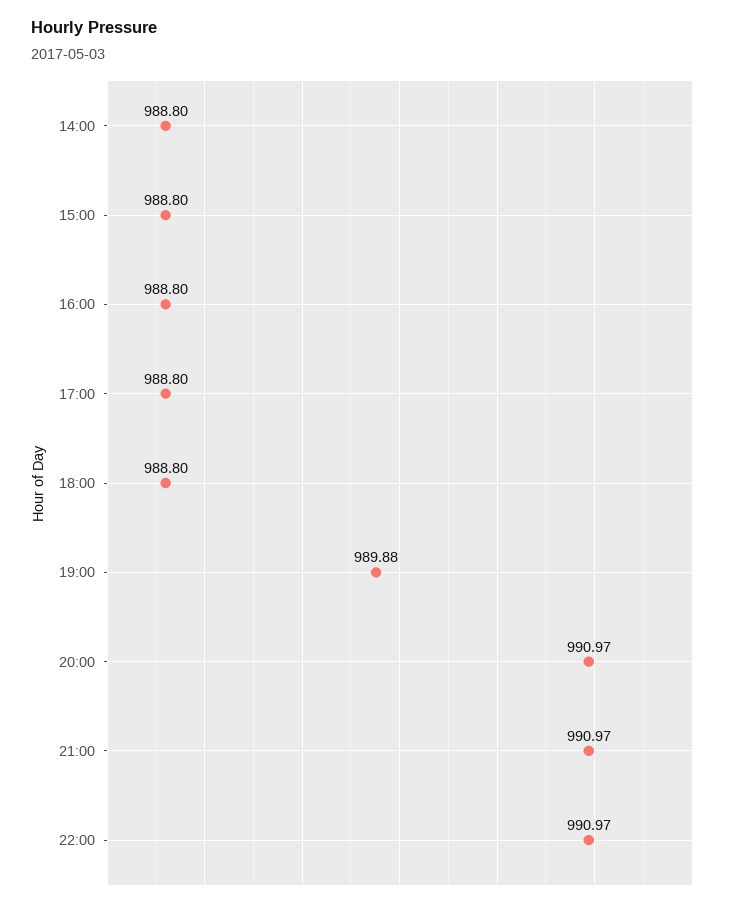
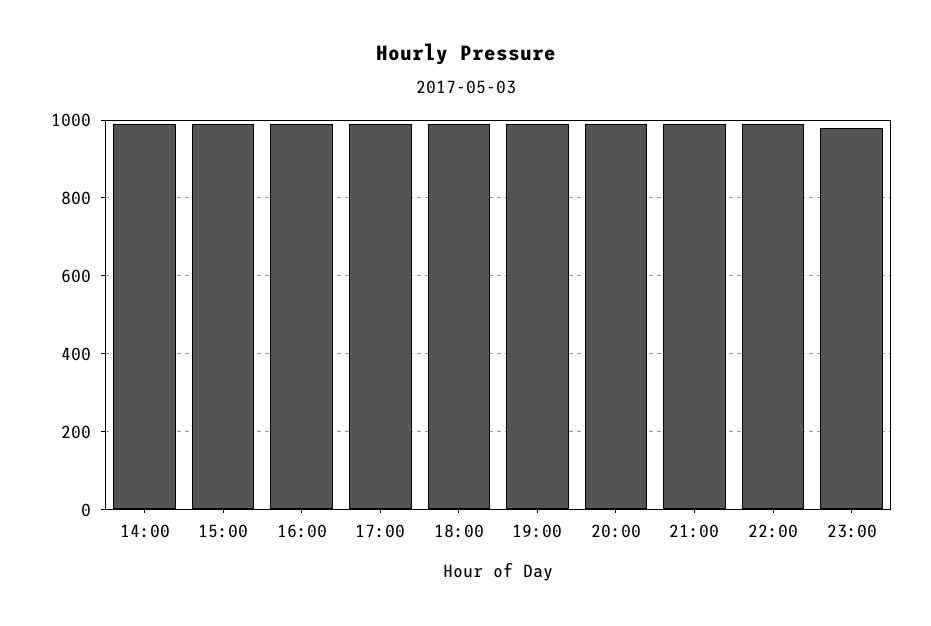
23:00: none -> 980

